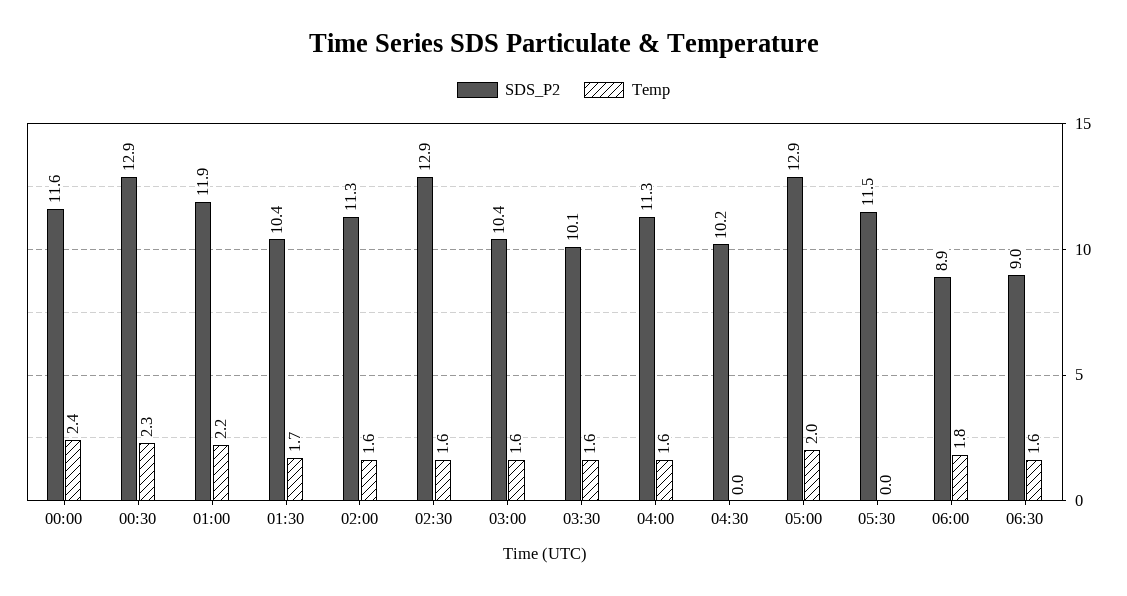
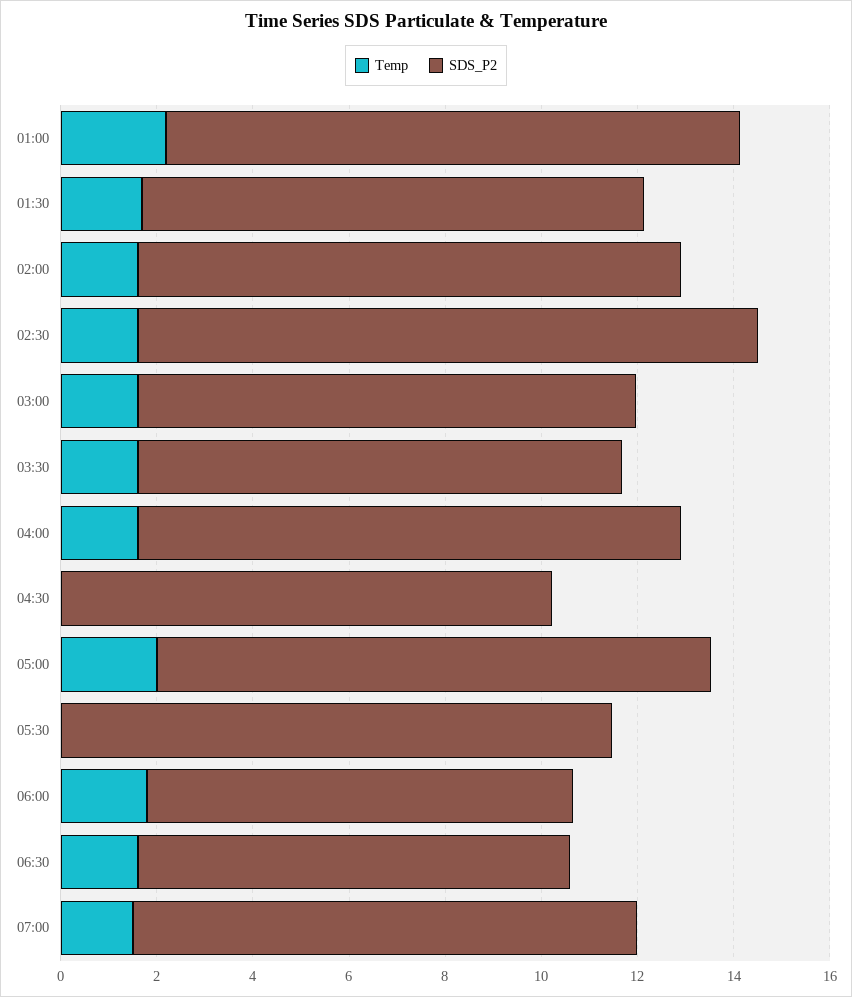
SDS_P2, 00:00: 11.6 -> none
Temp, 00:00: 2.4 -> none
SDS_P2, 00:30: 12.9 -> none
Temp, 00:30: 2.3 -> none
SDS_P2, 05:00: 12.9 -> 11.5
Temp, 07:00: none -> 1.5
SDS_P2, 07:00: none -> 10.5

